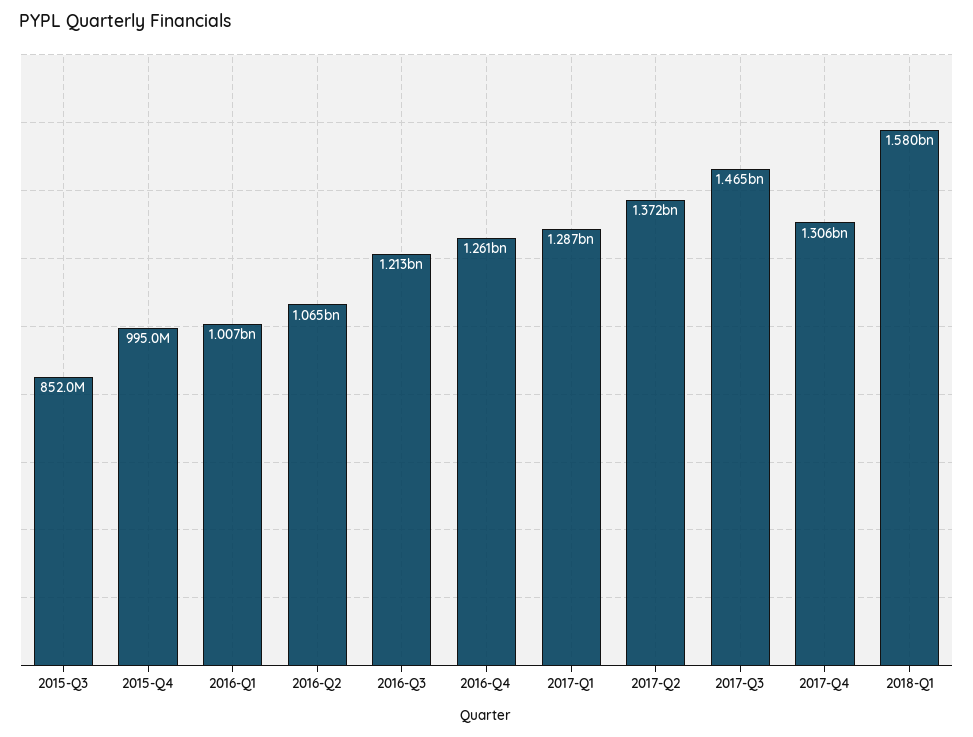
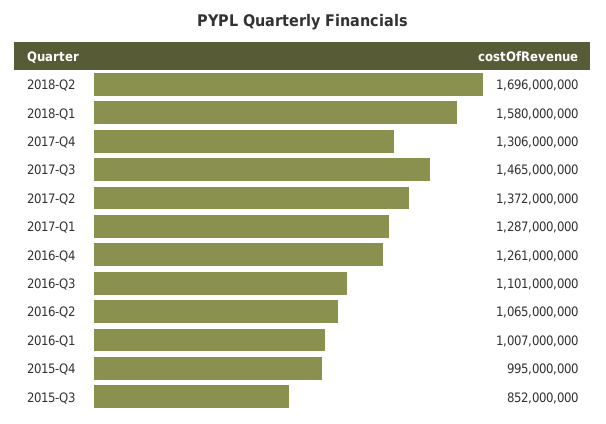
2016-Q3: 1213000000 -> 1101000000
2018-Q2: none -> 1696000000

